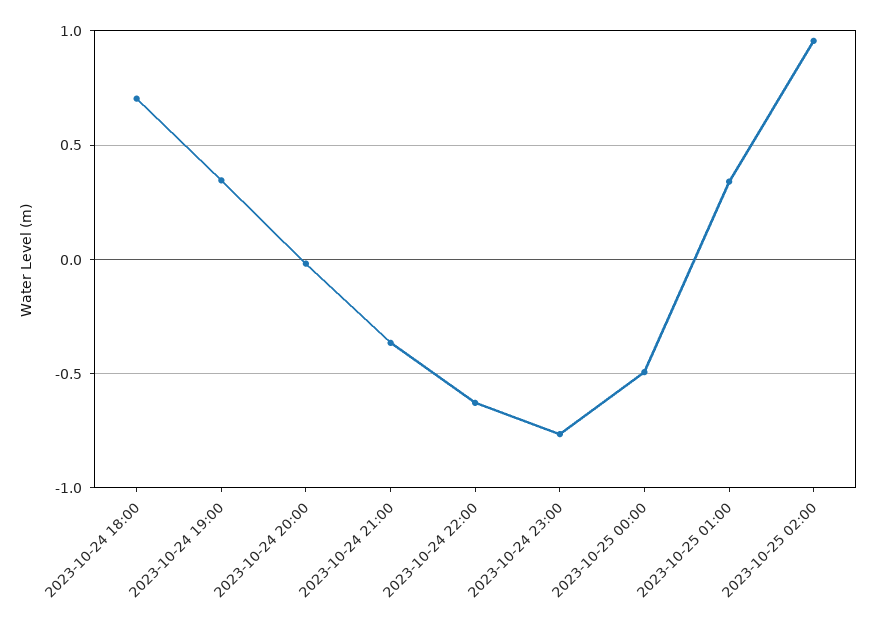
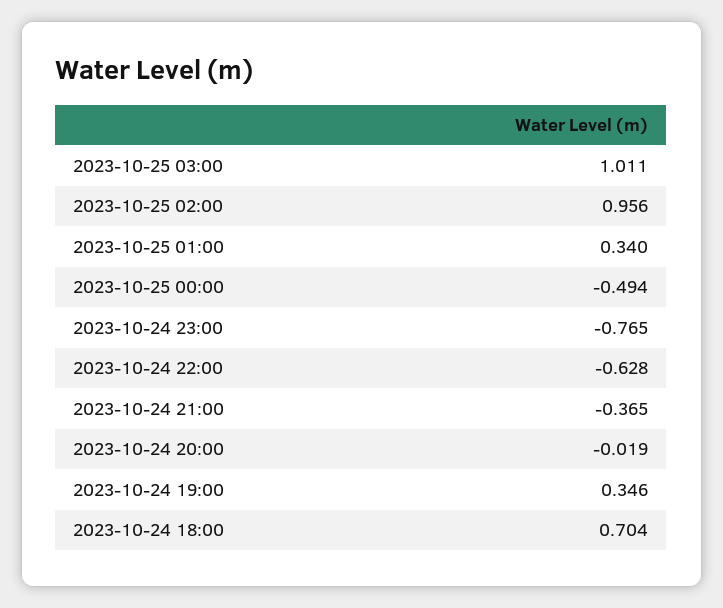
2023-10-25 03:00: none -> 1.011

